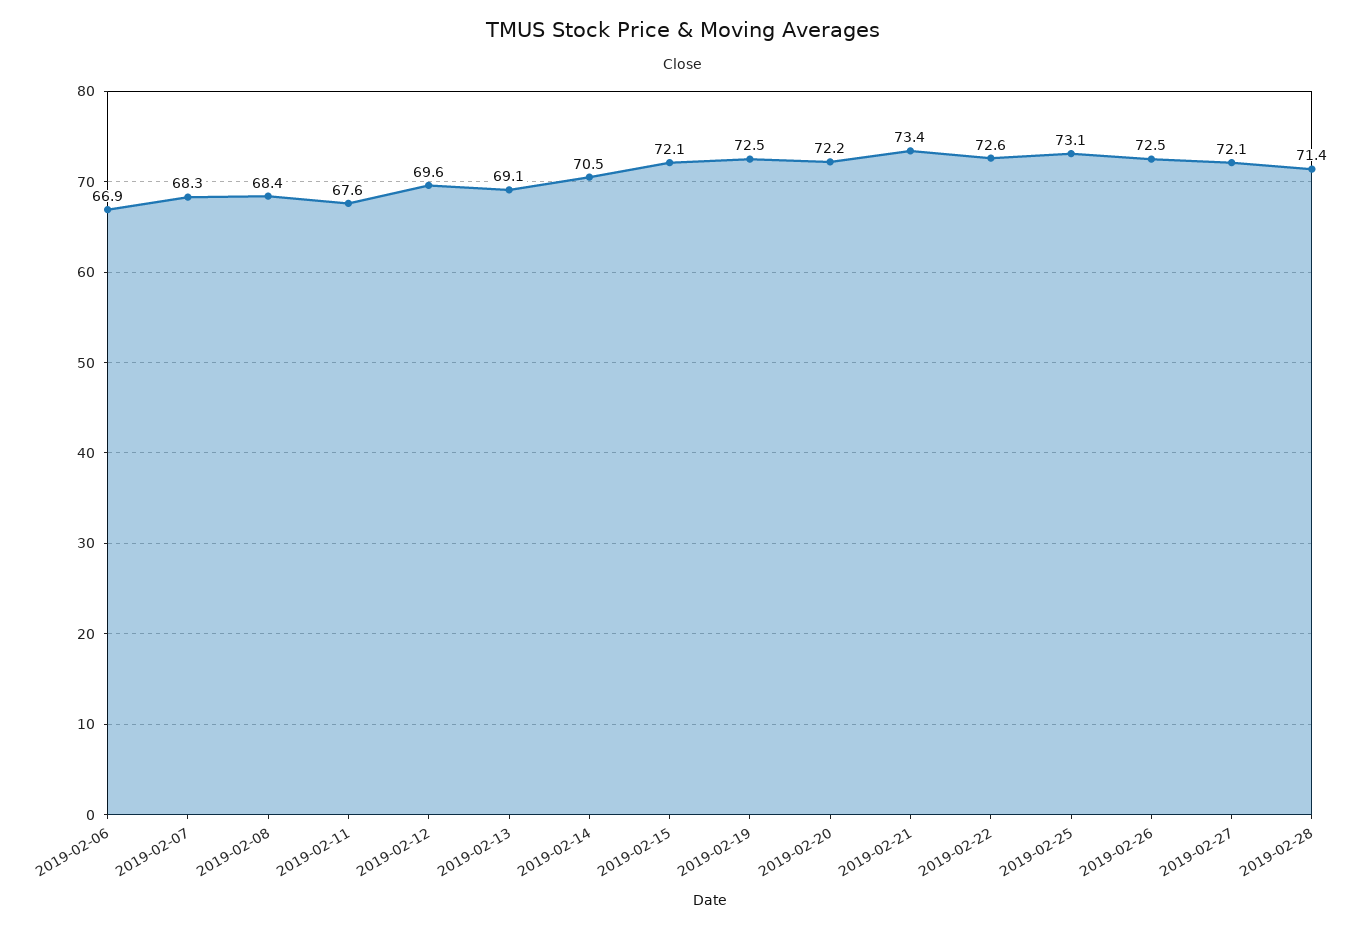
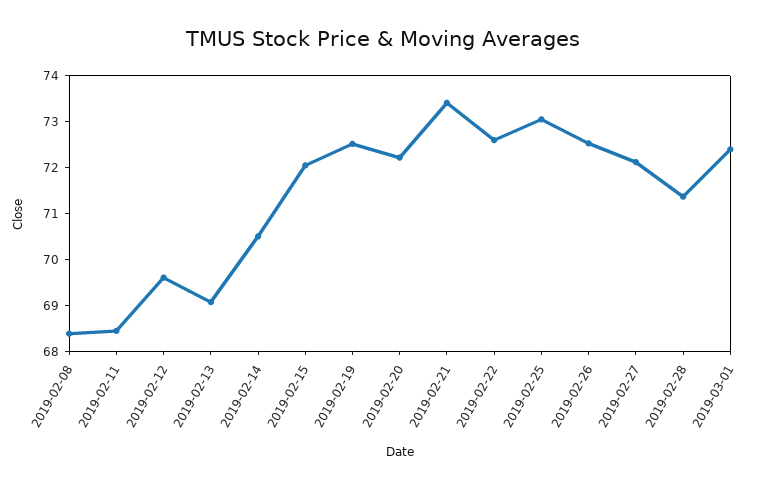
2019-02-06: 66.9 -> none
2019-02-07: 68.3 -> none
2019-02-11: 67.6 -> 68.4
2019-03-01: none -> 72.4

